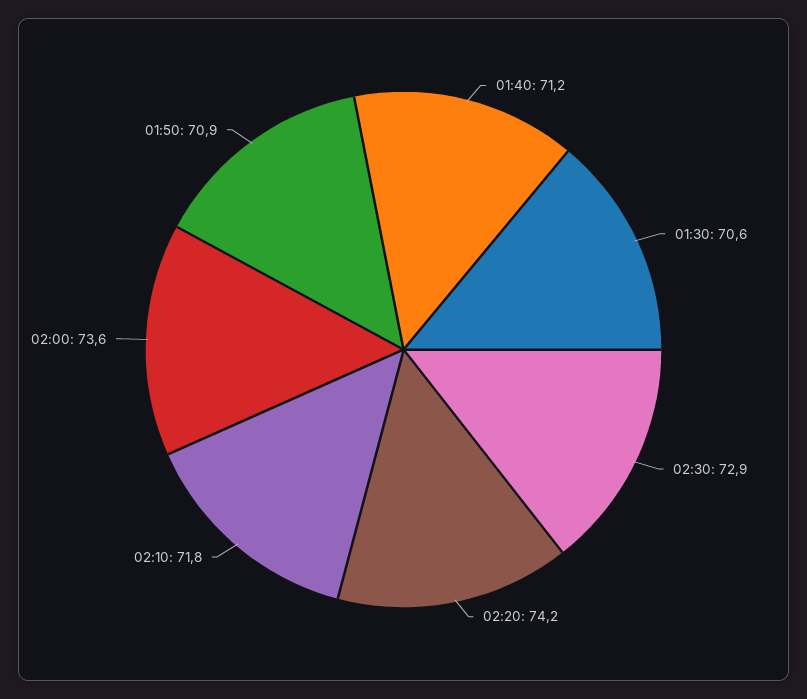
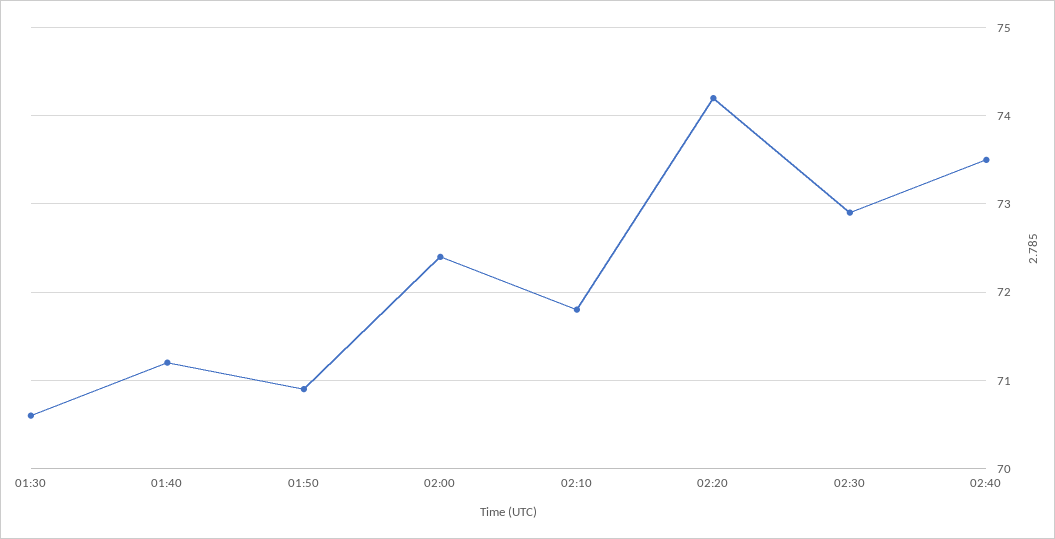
02:00: 73.6 -> 72.4
02:40: none -> 73.5

